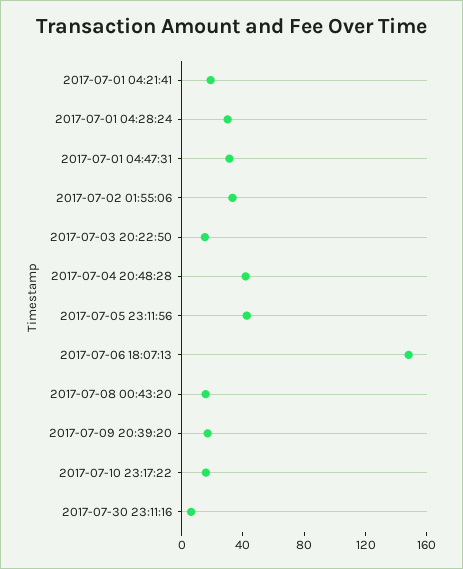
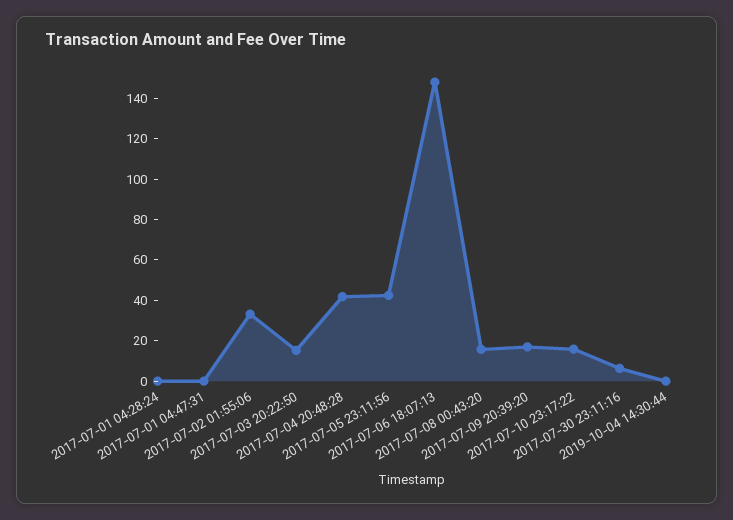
2017-07-01 04:21:41: 20 -> none
2017-07-01 04:28:24: 30 -> 0
2017-07-01 04:47:31: 30 -> 0
2019-10-04 14:30:44: none -> 0

